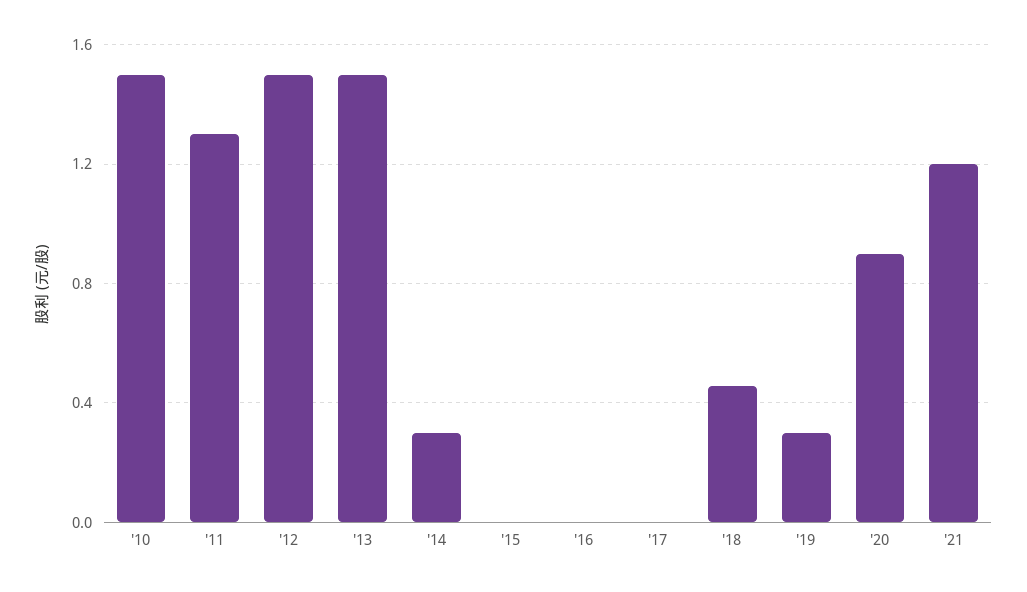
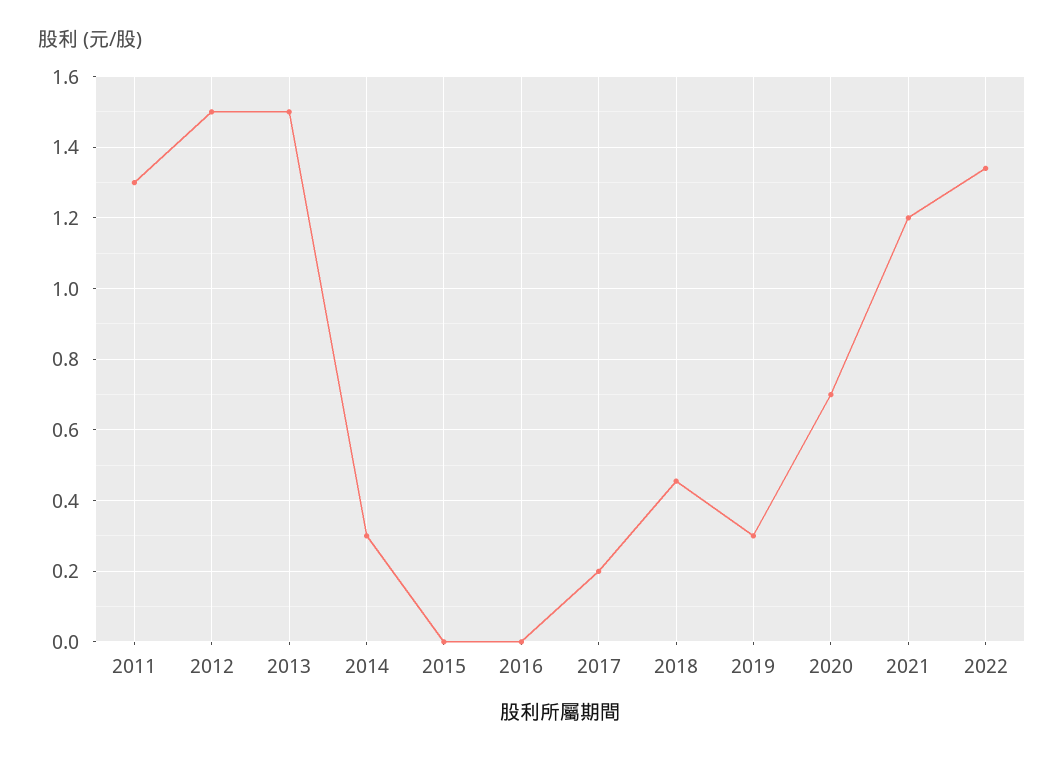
'10: 1.5 -> none
'17: 0 -> 0.2
'20: 0.9 -> 0.7
2022: none -> 1.34

